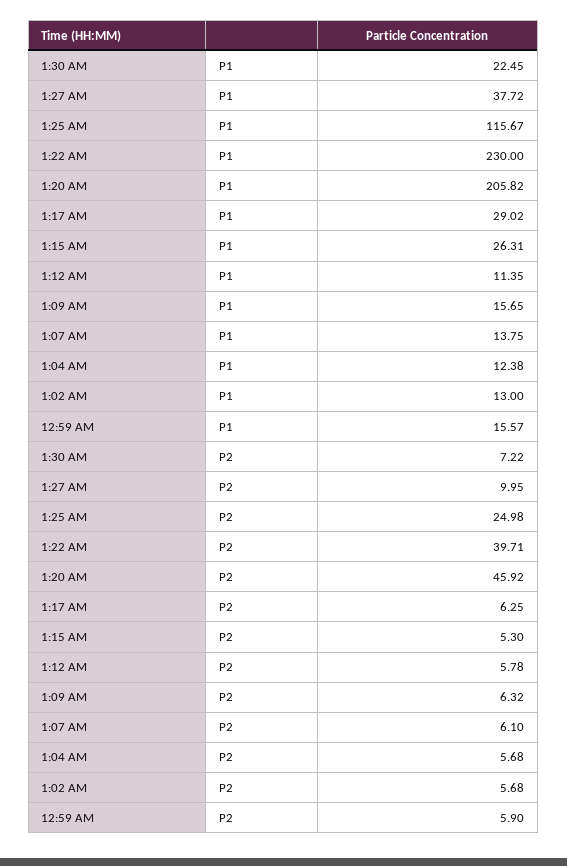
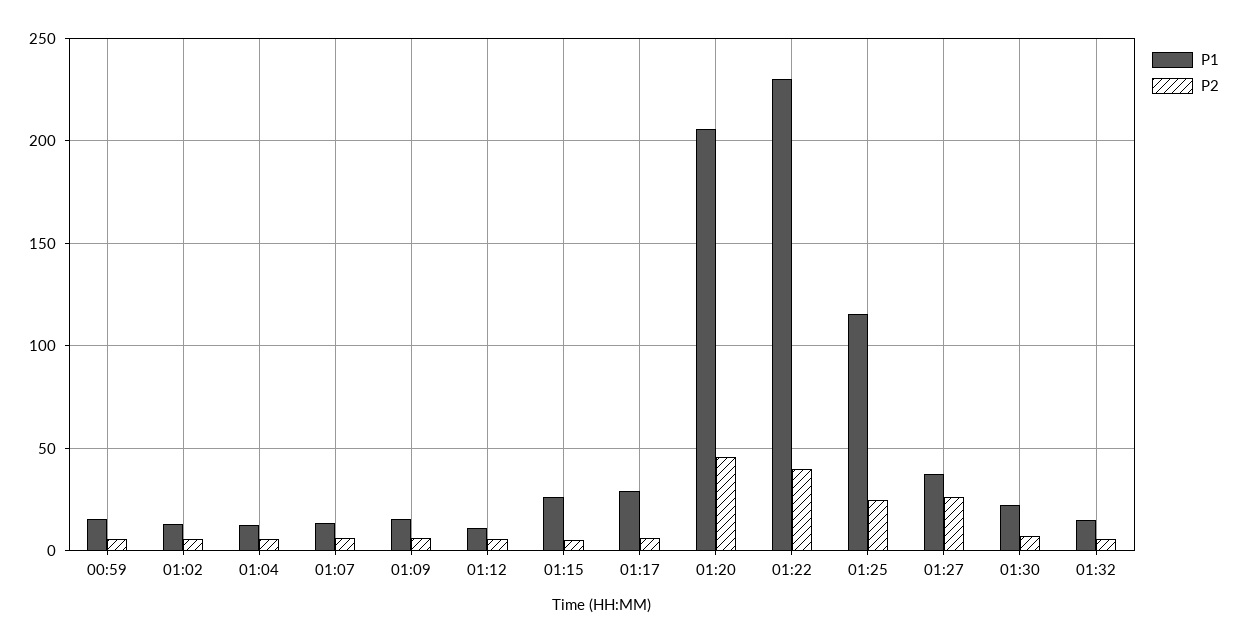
P2, 1:27 AM: 9.95 -> 25
P1, 01:32: none -> 15
P2, 01:32: none -> 5

